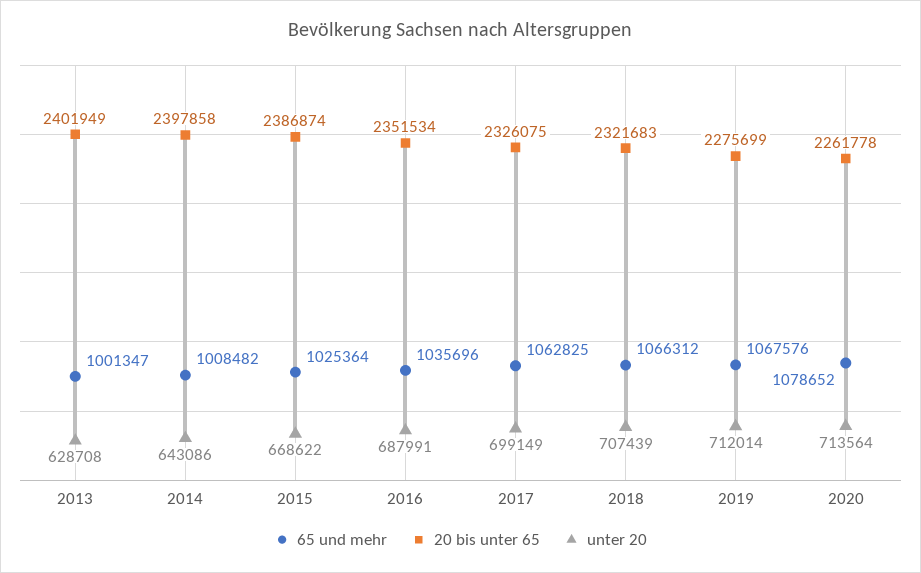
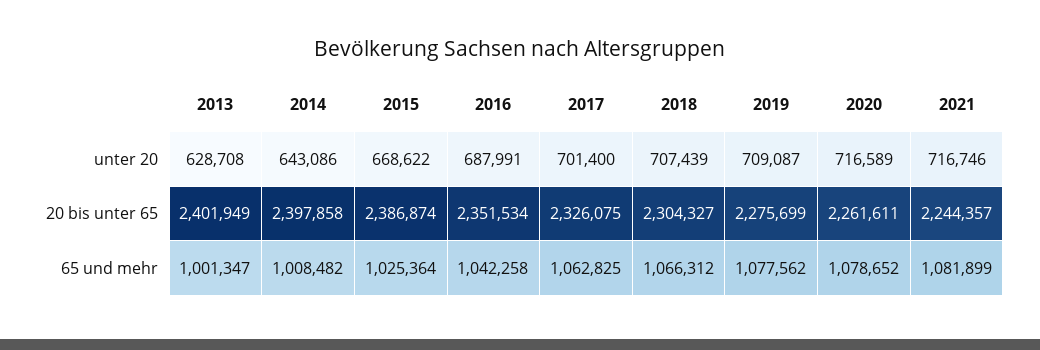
65 und mehr, 2016: 1035696 -> 1042258
unter 20, 2017: 699149 -> 701400
20 bis unter 65, 2018: 2321683 -> 2304327
65 und mehr, 2019: 1067576 -> 1077562
unter 20, 2019: 712014 -> 709087
20 bis unter 65, 2020: 2261778 -> 2261611
unter 20, 2020: 713564 -> 716589
unter 20, 2021: none -> 716746
20 bis unter 65, 2021: none -> 2244357
65 und mehr, 2021: none -> 1081899

